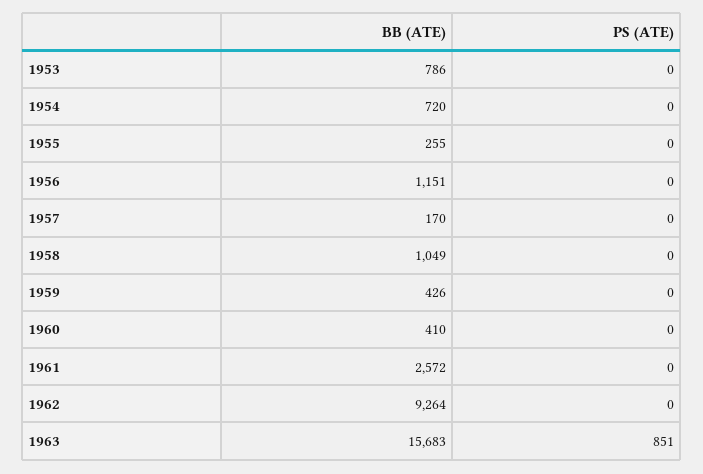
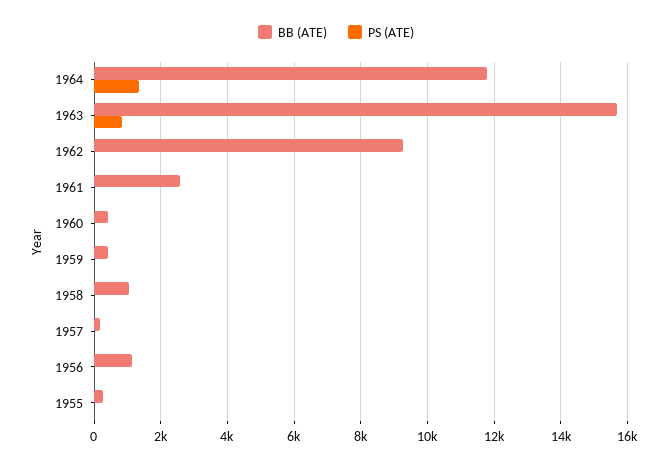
BB (ATE), 1953: 786 -> none
PS (ATE), 1953: 0 -> none
BB (ATE), 1954: 720 -> none
PS (ATE), 1954: 0 -> none
BB (ATE), 1964: none -> 11800
PS (ATE), 1964: none -> 1400

